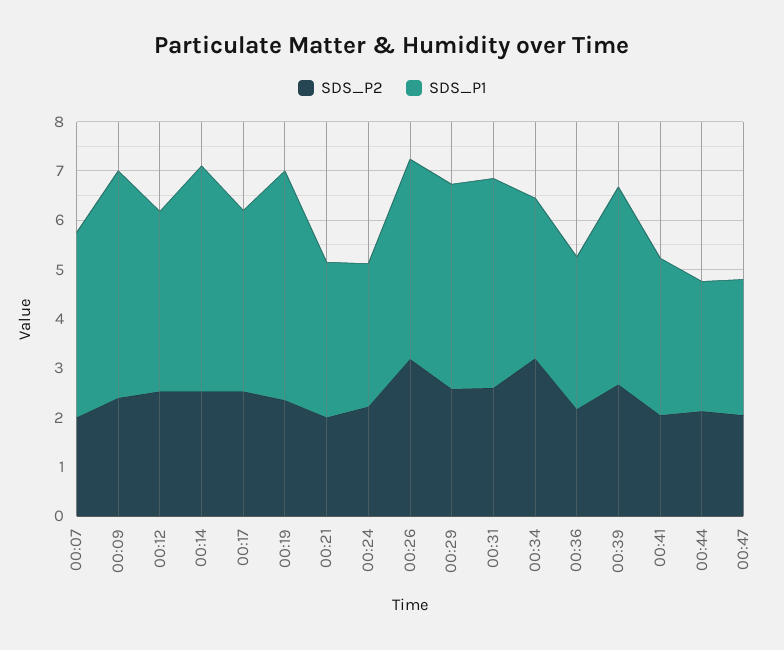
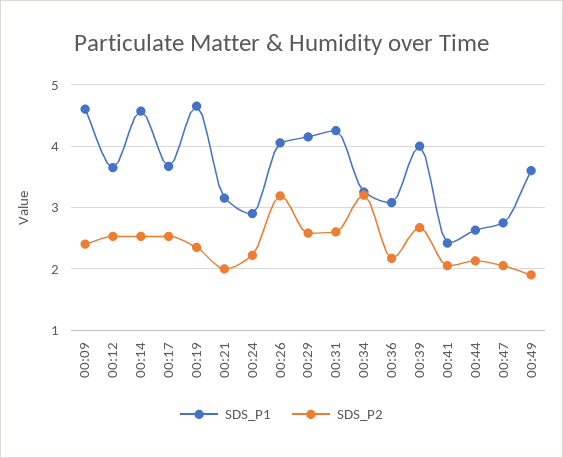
SDS_P2, 00:07: 2 -> none
SDS_P1, 00:07: 3.8 -> none
SDS_P1, 00:41: 3.2 -> 2.4
SDS_P1, 00:49: none -> 3.6
SDS_P2, 00:49: none -> 1.9

